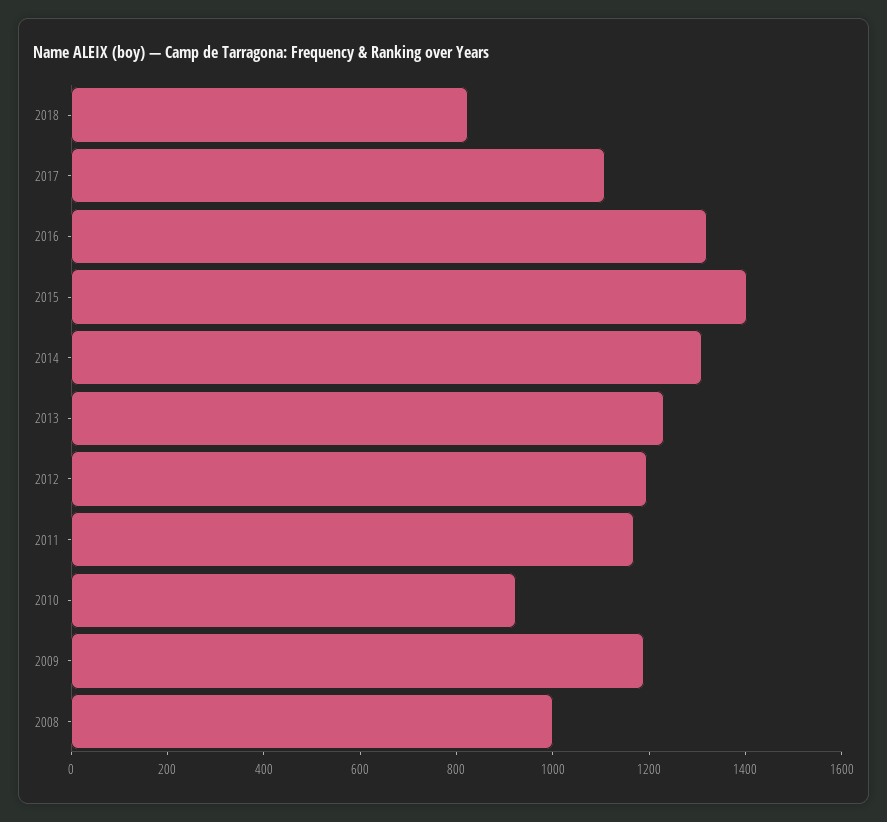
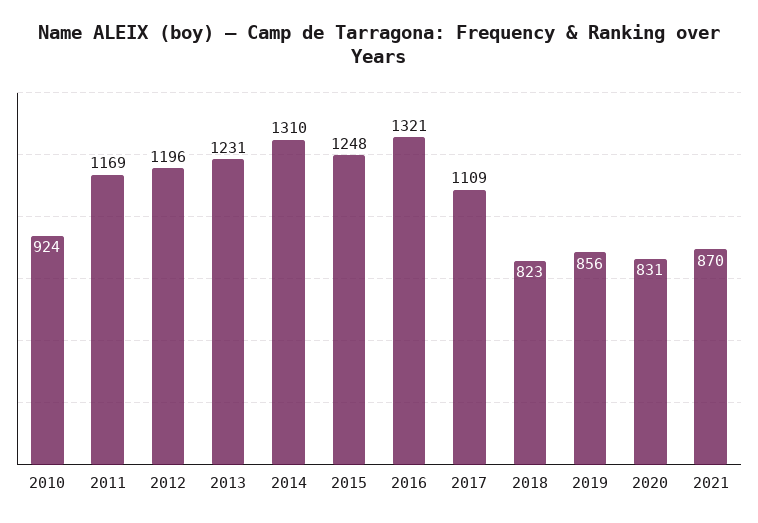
2015: 1400 -> 1248
2009: 1200 -> none
2008: 1000 -> none
2019: none -> 856
2020: none -> 831
2021: none -> 870

